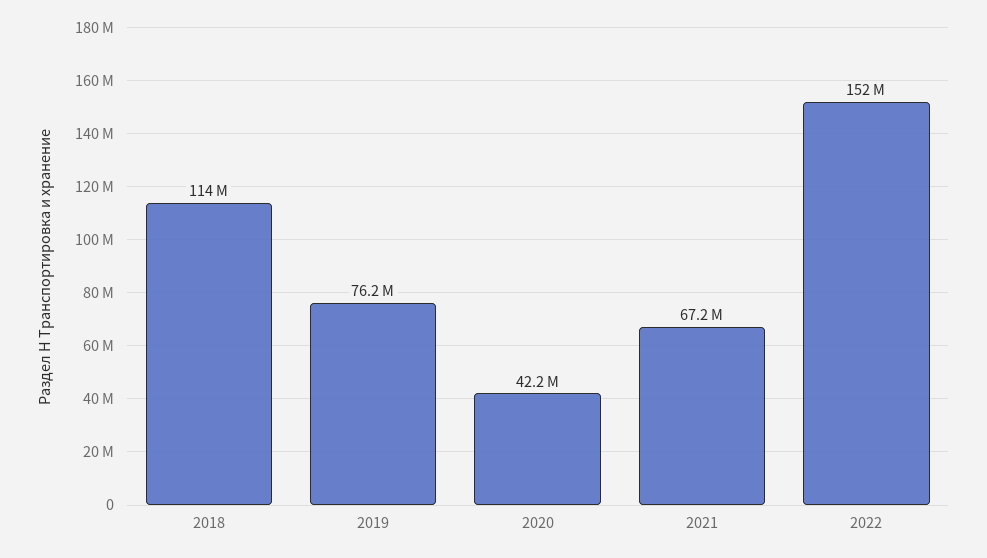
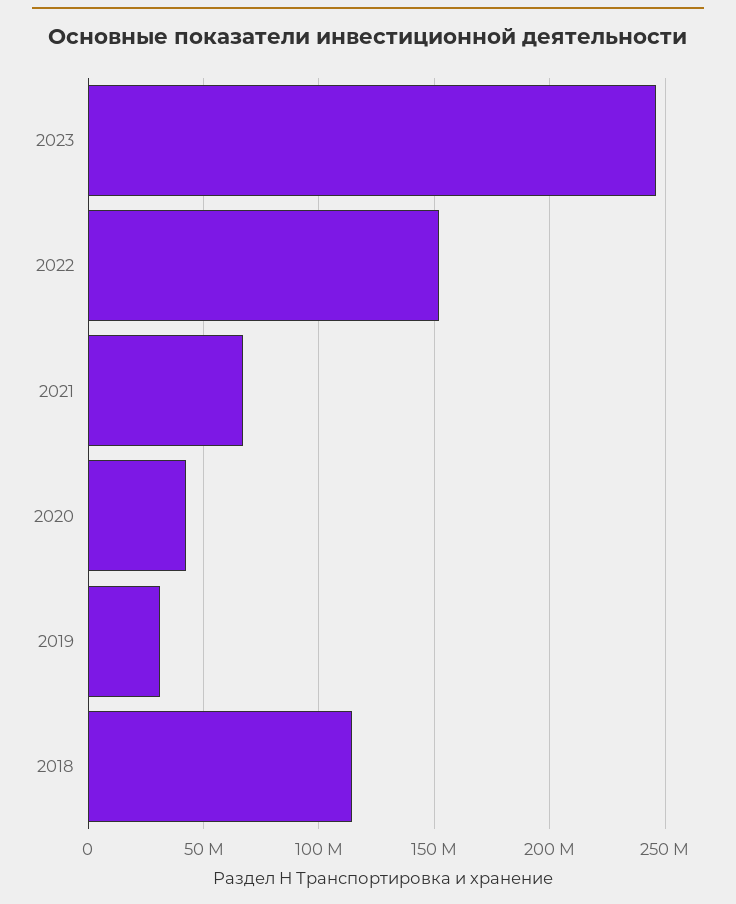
2019: 76200000 -> 30000000
2023: none -> 245000000

